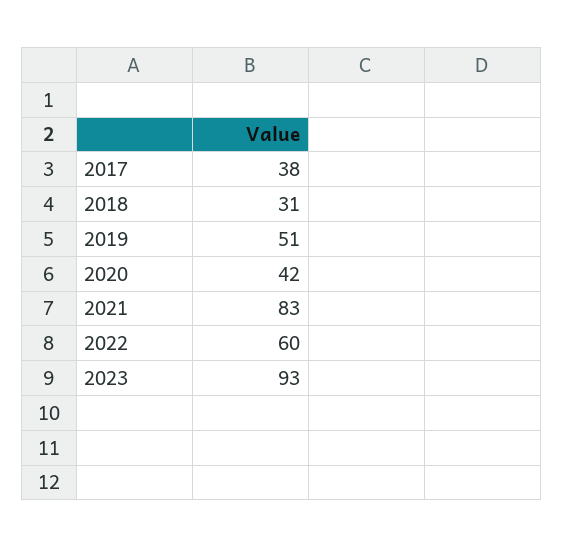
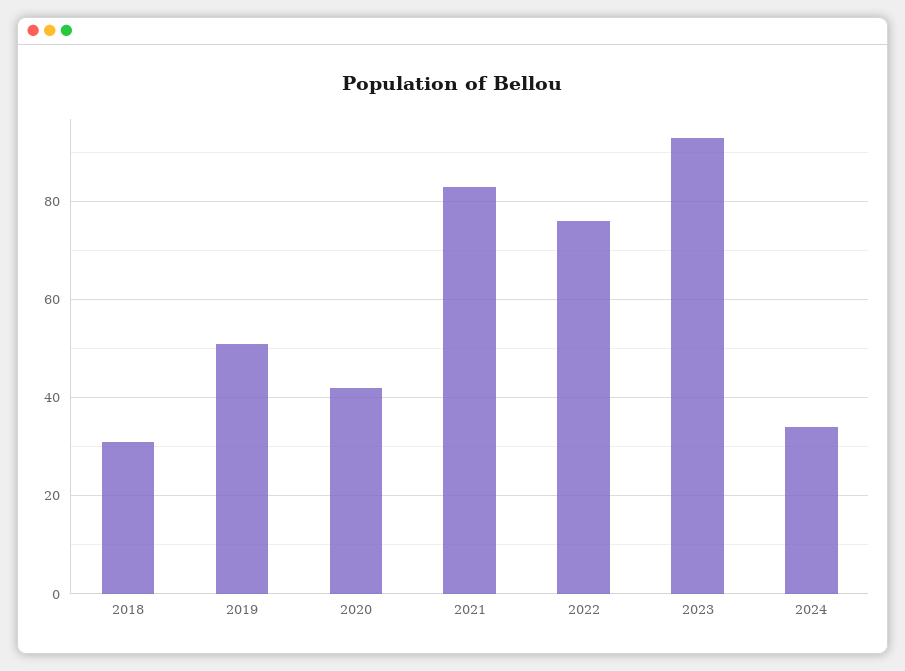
2017: 38 -> none
2022: 60 -> 75
2024: none -> 35

